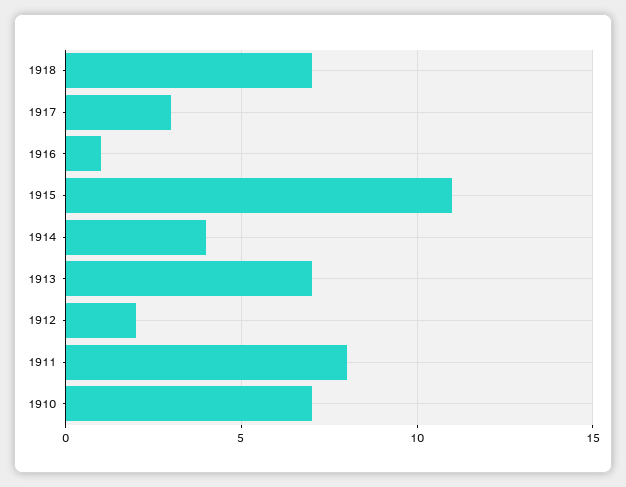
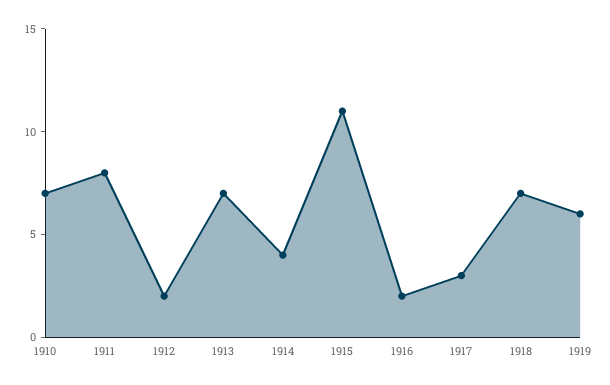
1916: 1 -> 2
1919: none -> 6

